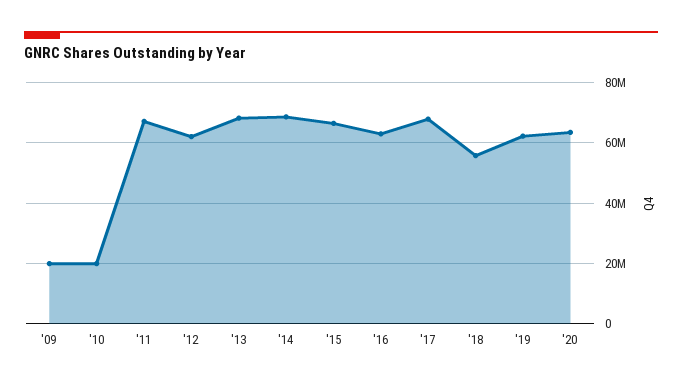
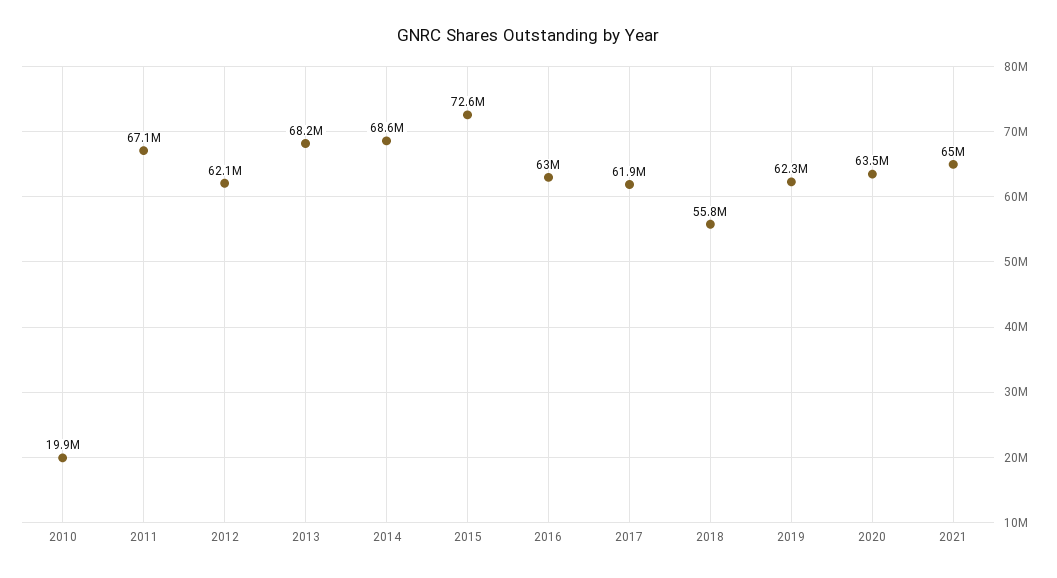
'09: 20000000 -> none
'15: 66000000 -> 72600000
'17: 68000000 -> 61900000
2021: none -> 65000000

